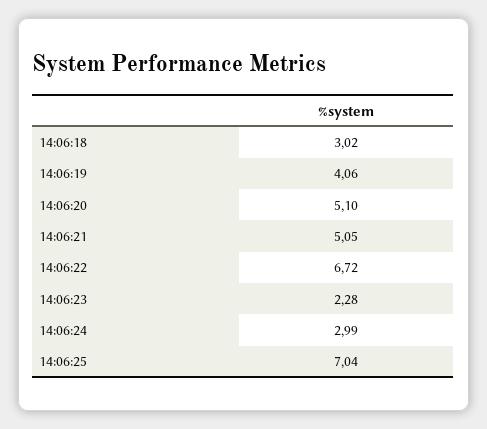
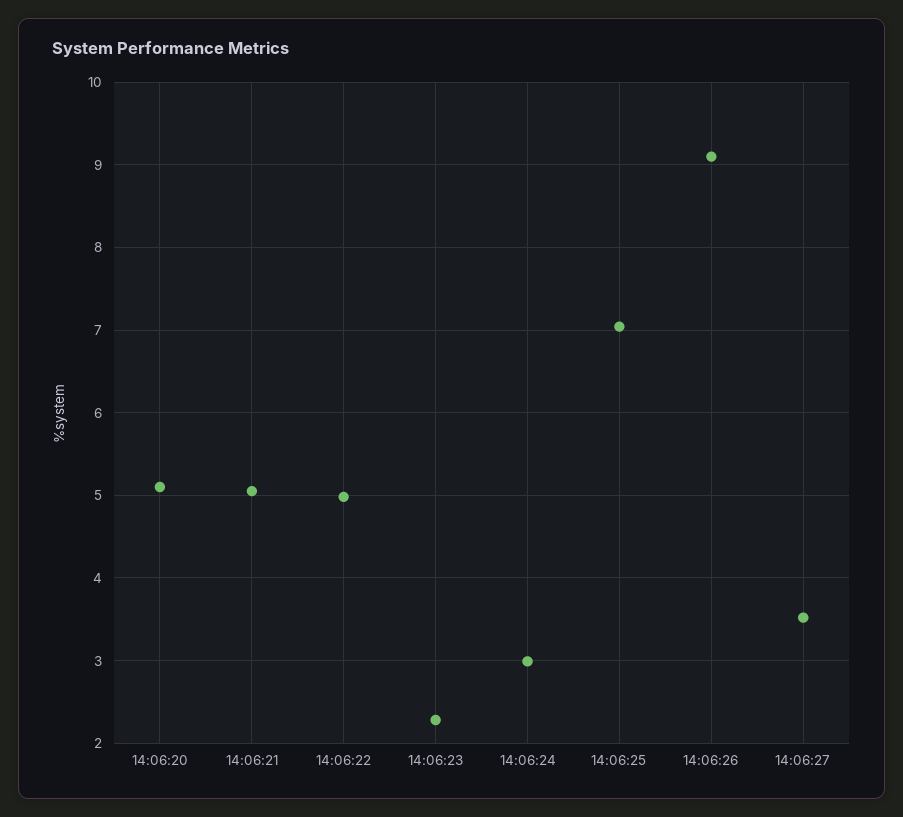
14:06:18: 3.02 -> none
14:06:19: 4.06 -> none
14:06:22: 6.72 -> 5
14:06:26: none -> 9.1
14:06:27: none -> 3.5

